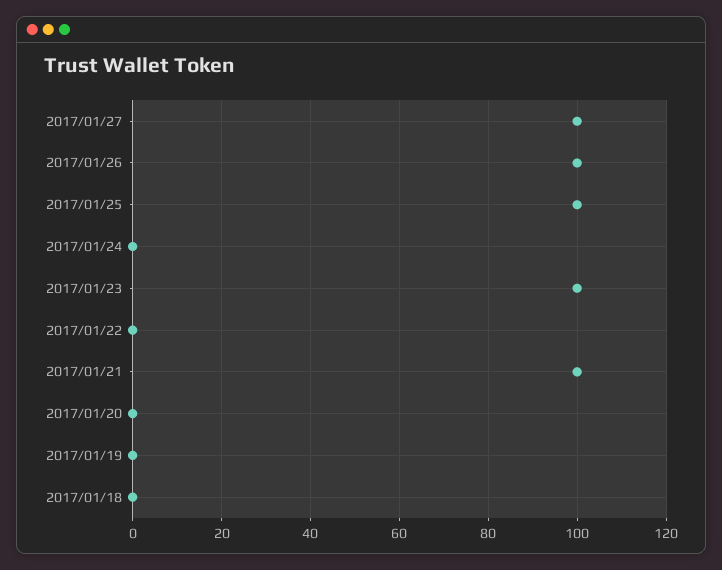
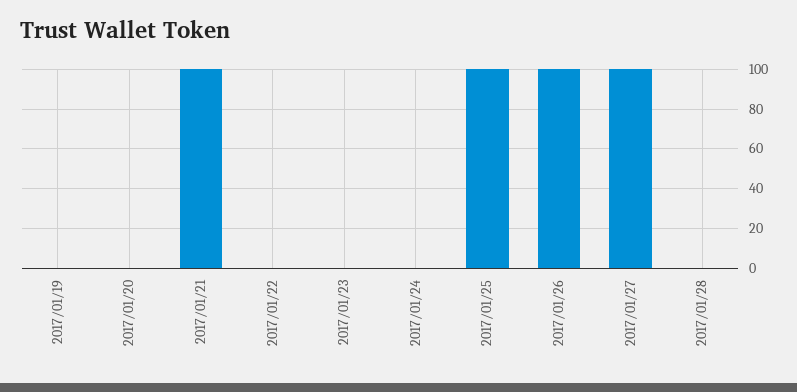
2017/01/23: 100 -> 0
2017/01/18: 0 -> none
2017/01/28: none -> 0

